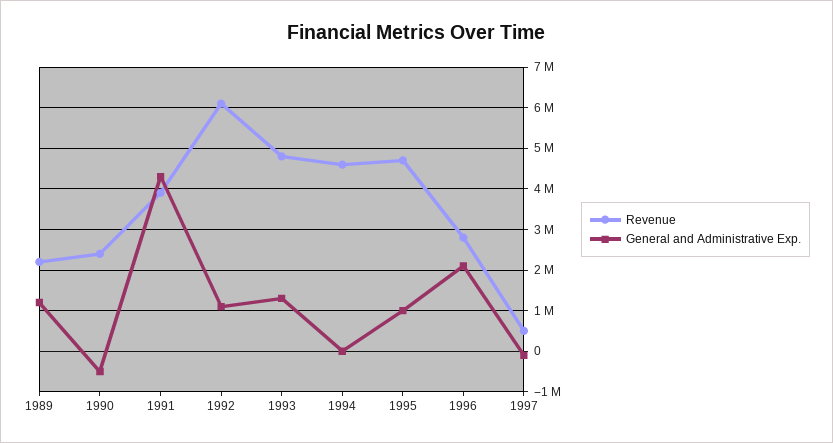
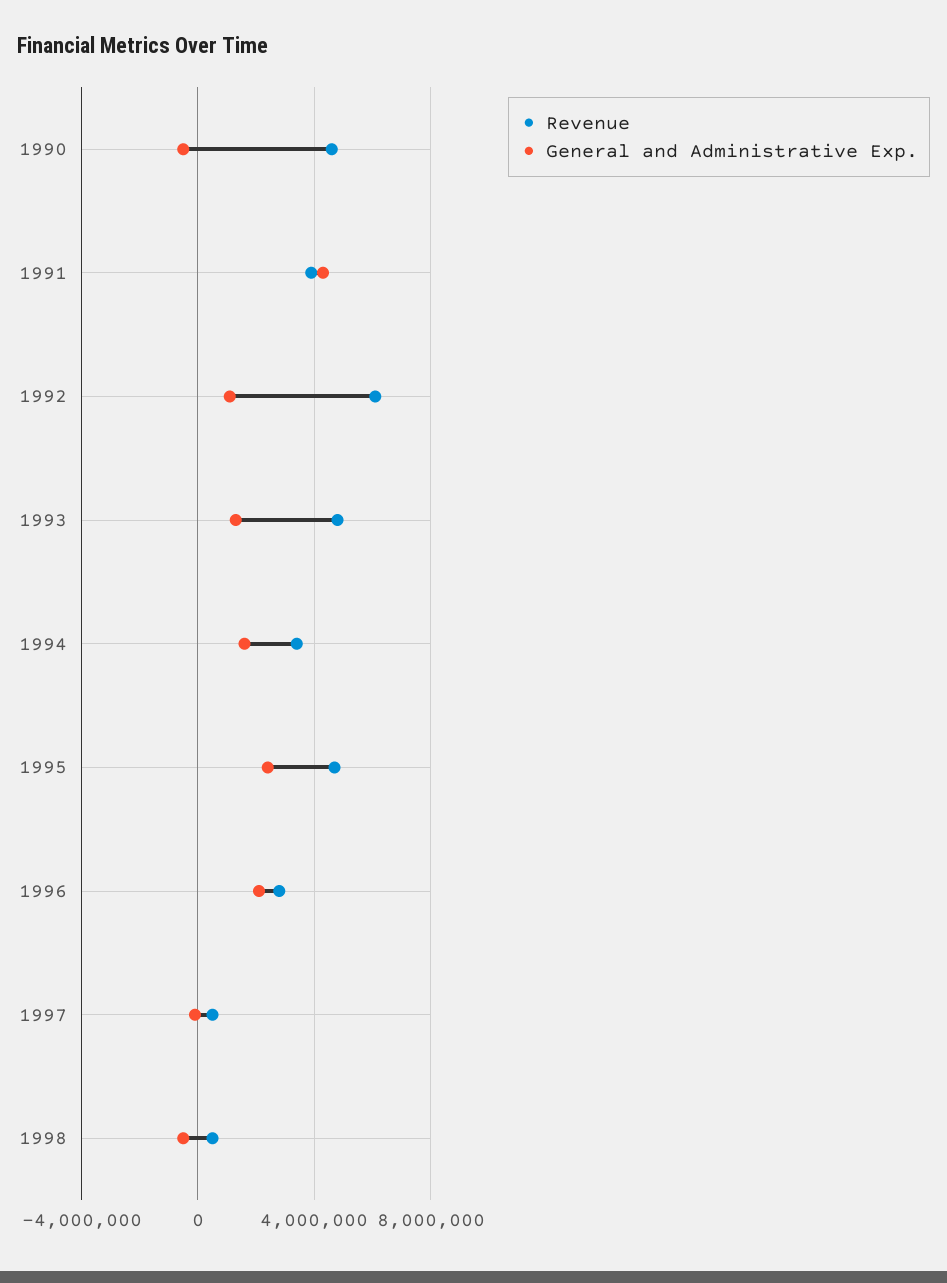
Revenue, 1989: 2200000 -> none
General and Administrative Exp., 1989: 1200000 -> none
Revenue, 1990: 2400000 -> 4500000
Revenue, 1994: 4600000 -> 3500000
General and Administrative Exp., 1994: 0 -> 1500000
General and Administrative Exp., 1995: 1000000 -> 2500000
Revenue, 1998: none -> 500000
General and Administrative Exp., 1998: none -> -500000

